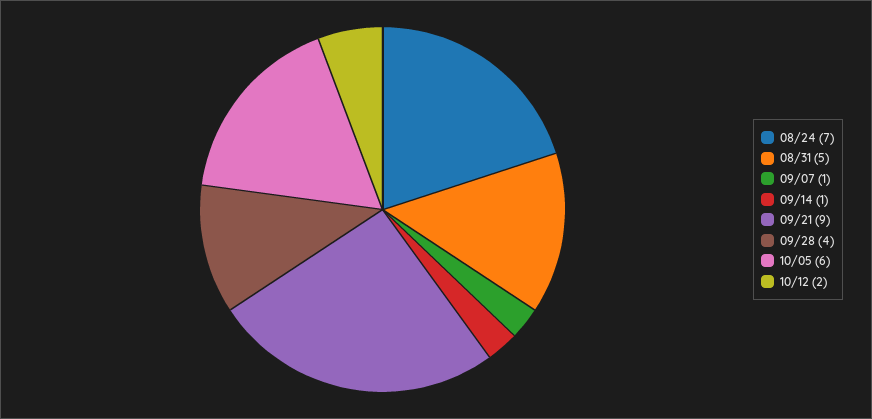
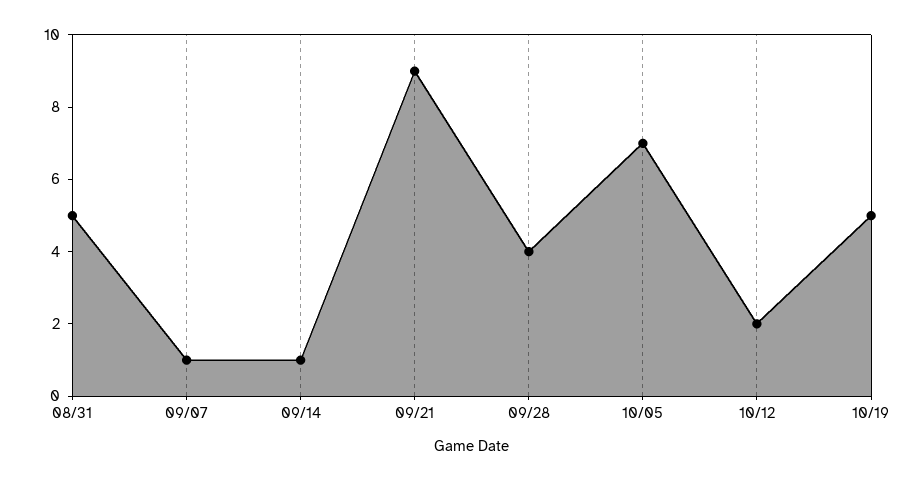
08/24: 7 -> none
10/05: 6 -> 7
10/19: none -> 5

